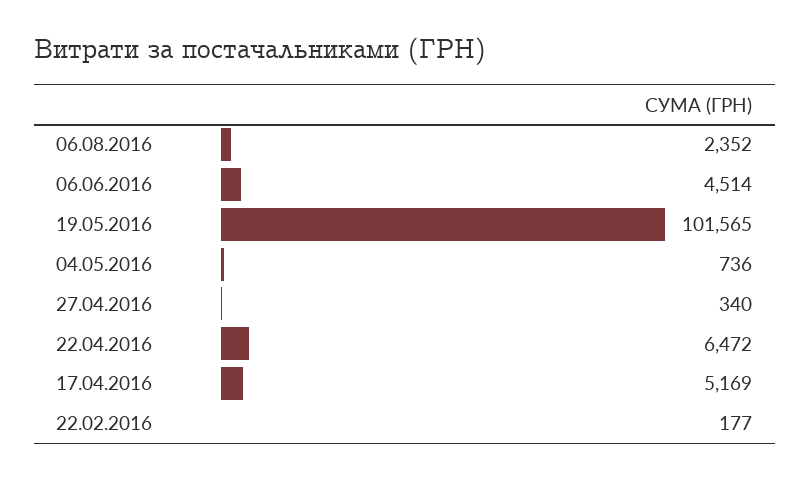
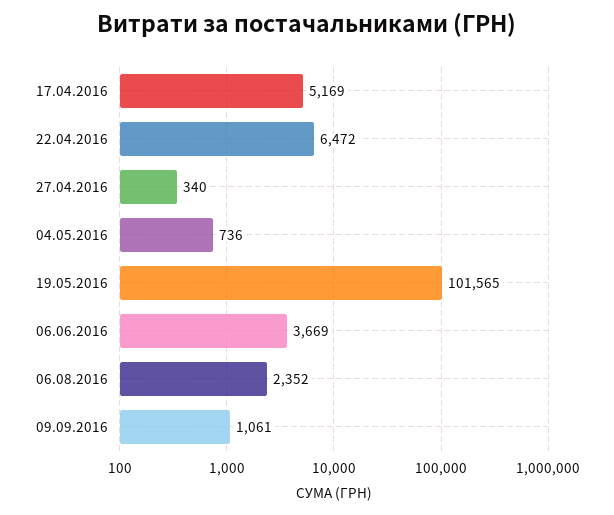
06.06.2016: 4514 -> 3669
22.02.2016: 177 -> none
09.09.2016: none -> 1061

